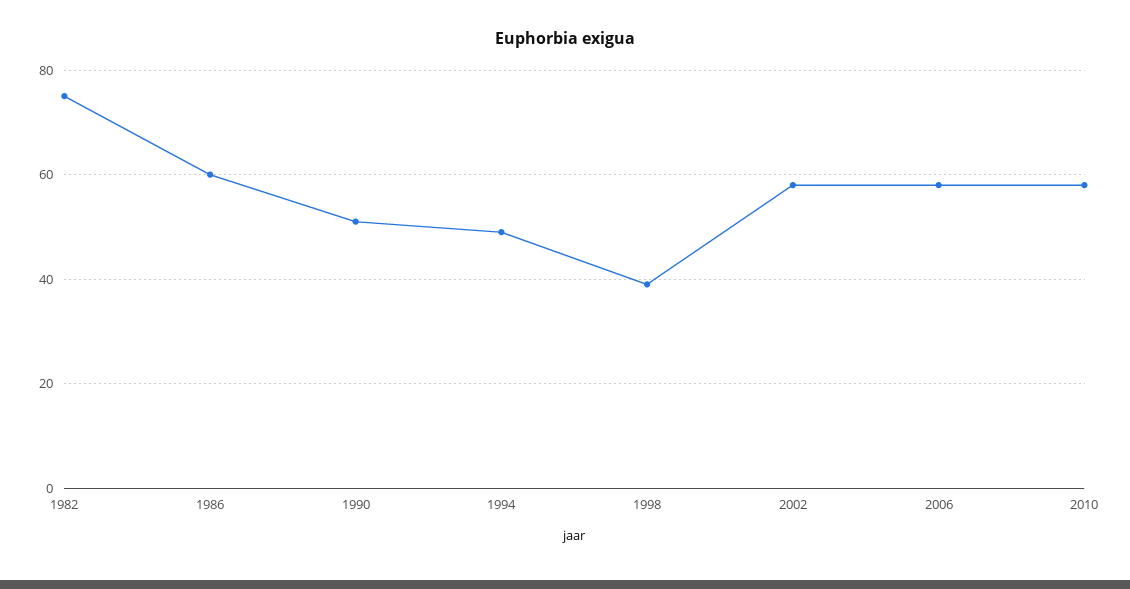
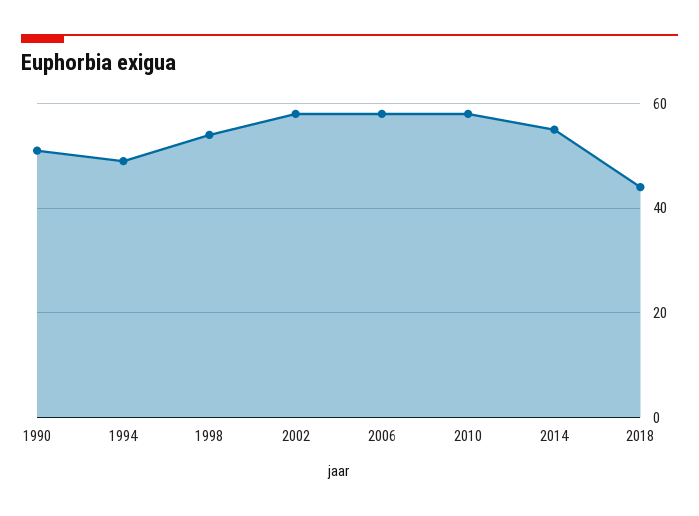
1982: 75 -> none
1986: 60 -> none
1998: 40 -> 55
2014: none -> 55
2018: none -> 45

